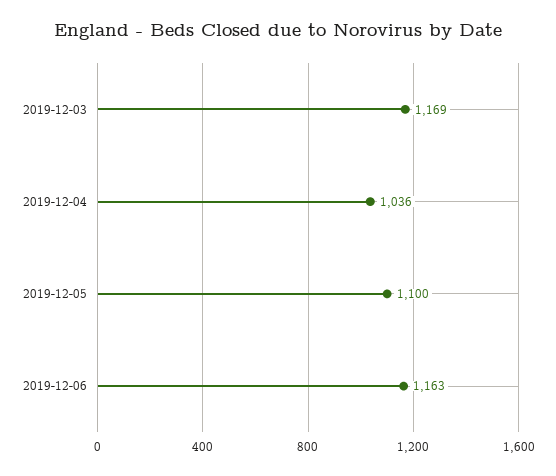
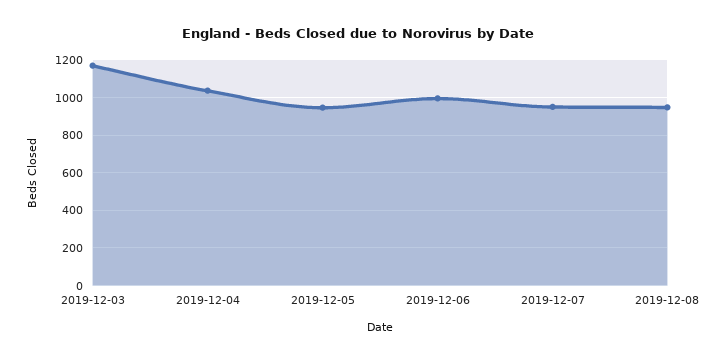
2019-12-05: 1100 -> 950
2019-12-06: 1163 -> 1000
2019-12-07: none -> 950
2019-12-08: none -> 950

